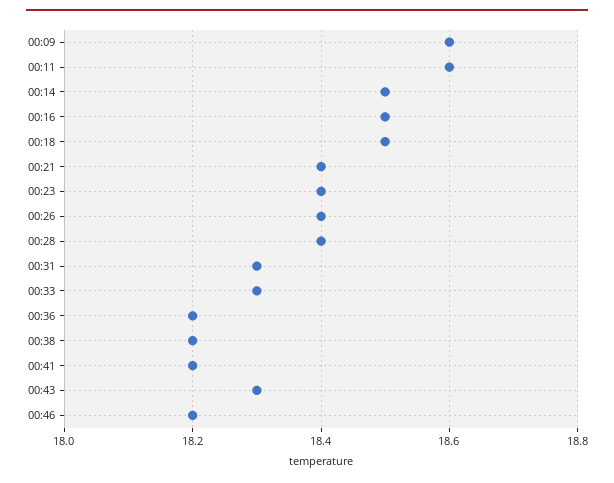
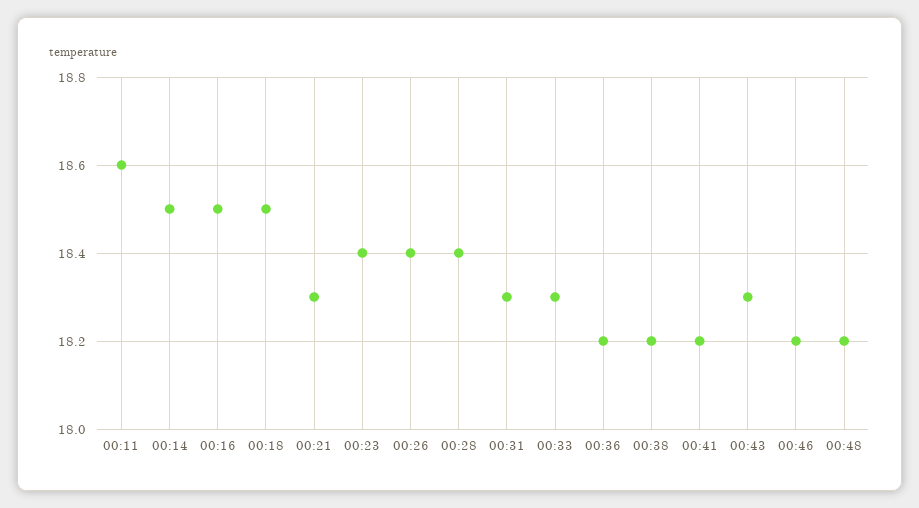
00:09: 18.6 -> none
00:21: 18.4 -> 18.3
00:48: none -> 18.2

